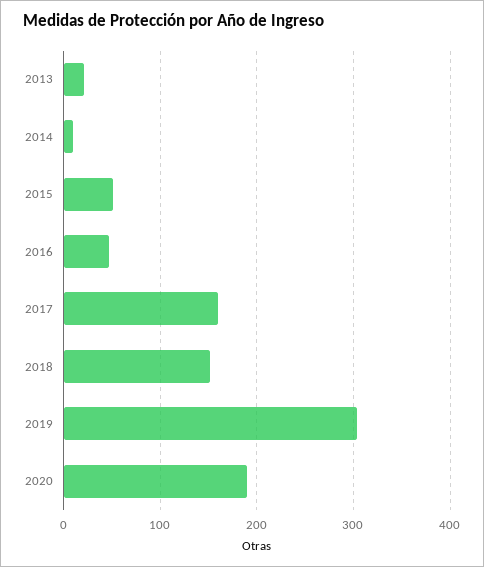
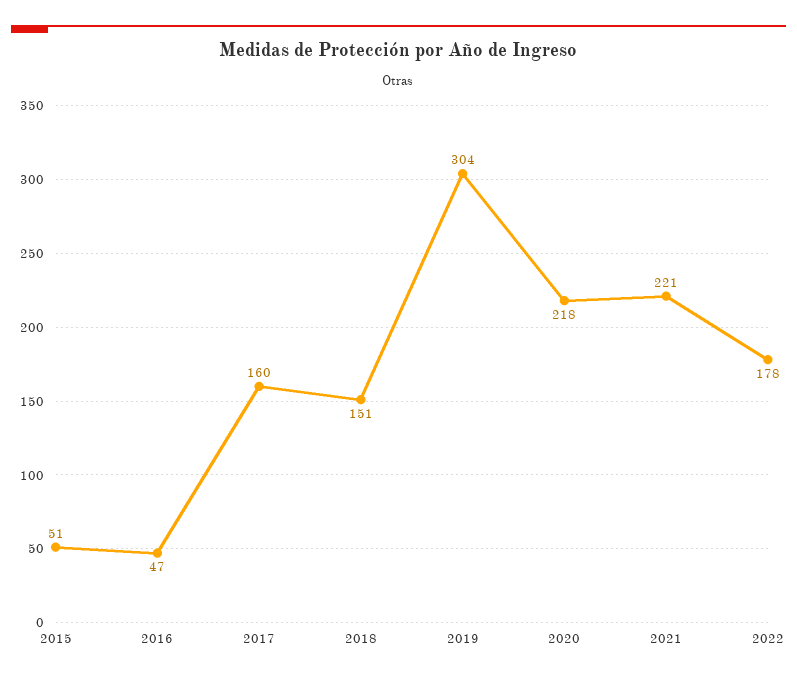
2013: 20 -> none
2014: 10 -> none
2020: 190 -> 218
2021: none -> 221
2022: none -> 178

